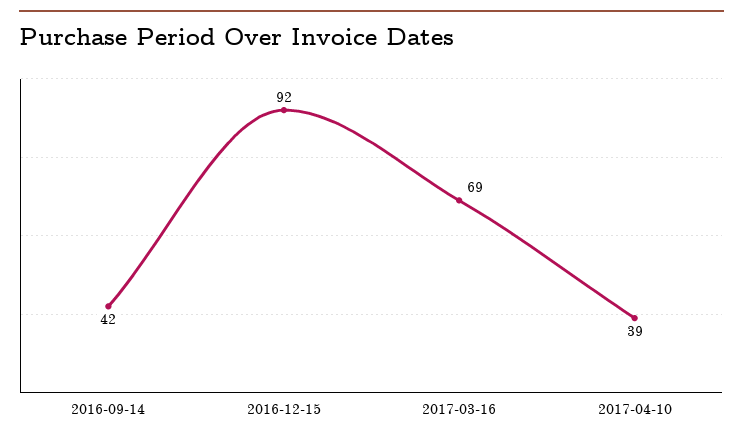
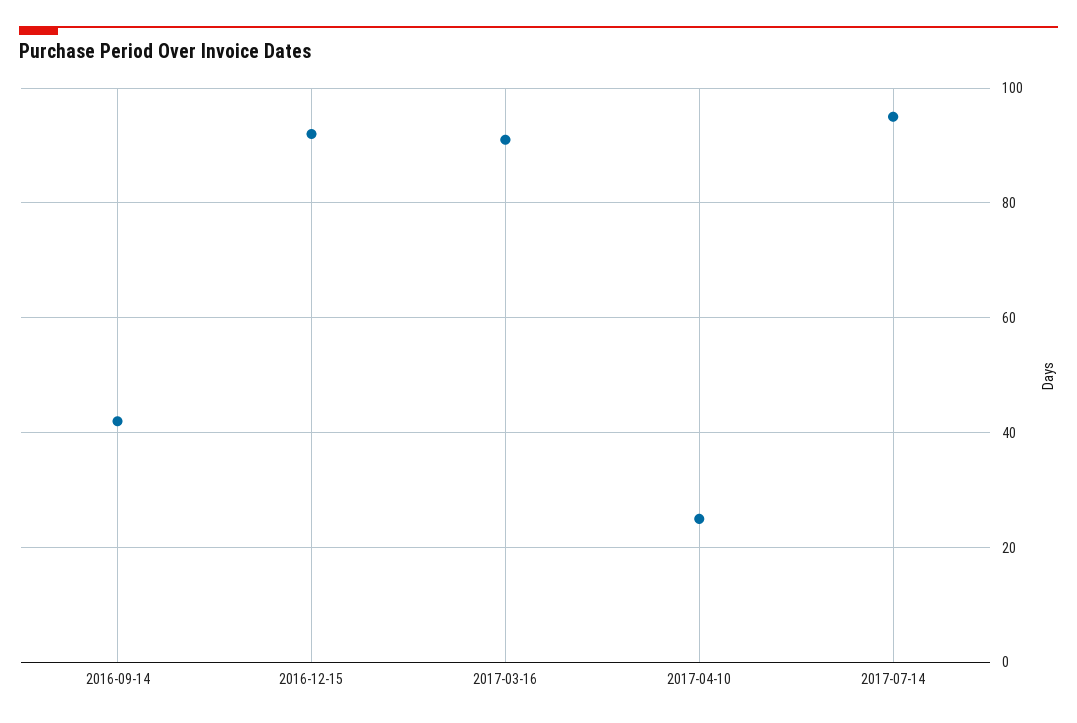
2017-03-16: 69 -> 90
2017-04-10: 39 -> 25
2017-07-14: none -> 95

